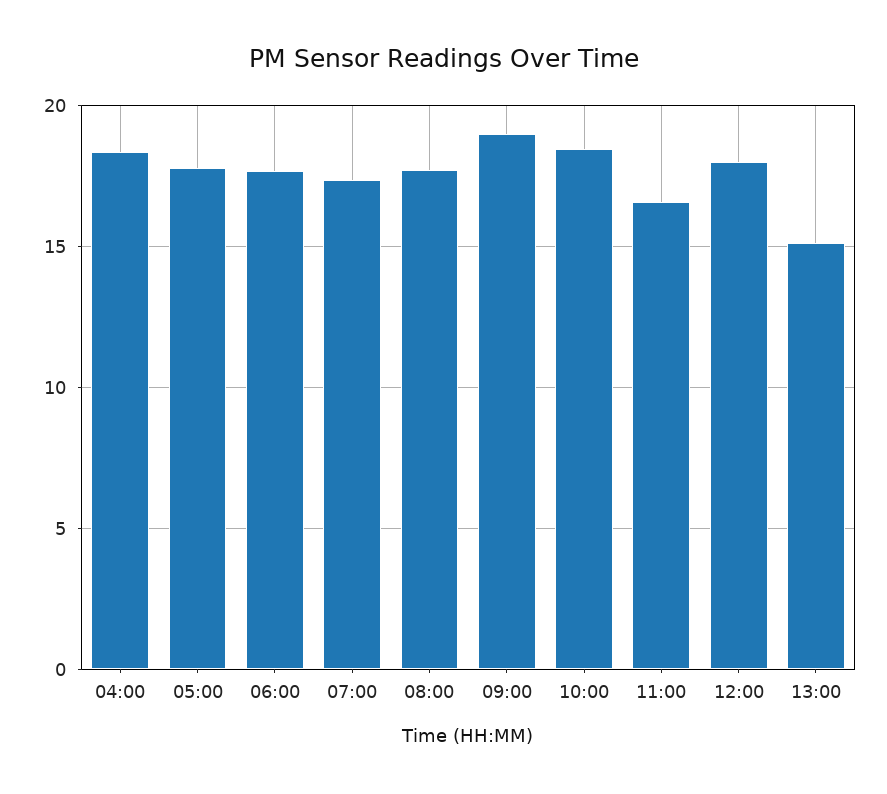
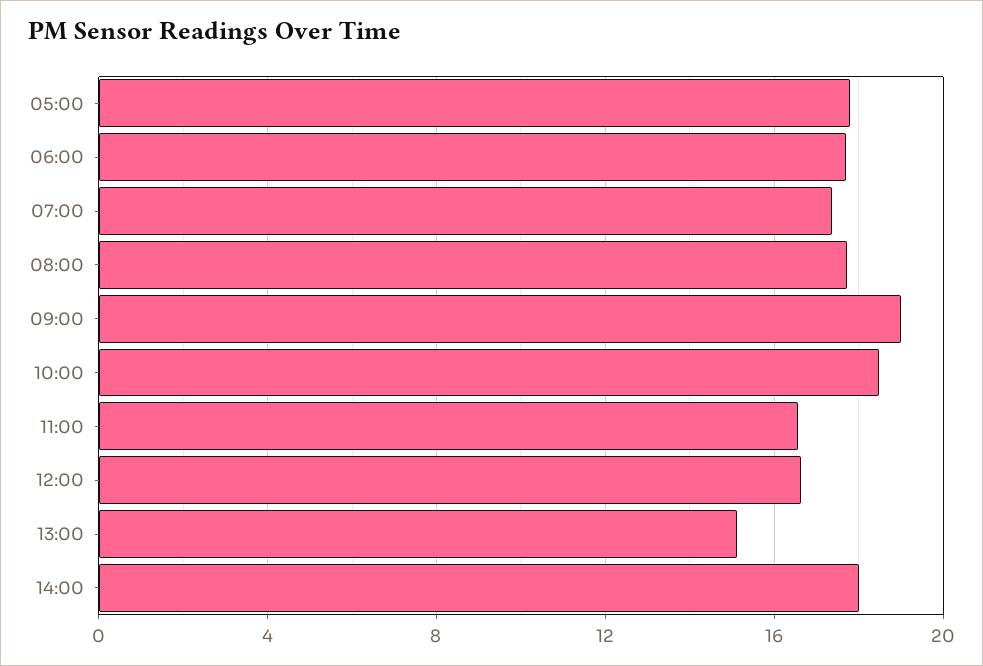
04:00: 18.5 -> none
12:00: 18 -> 16.5
14:00: none -> 18

